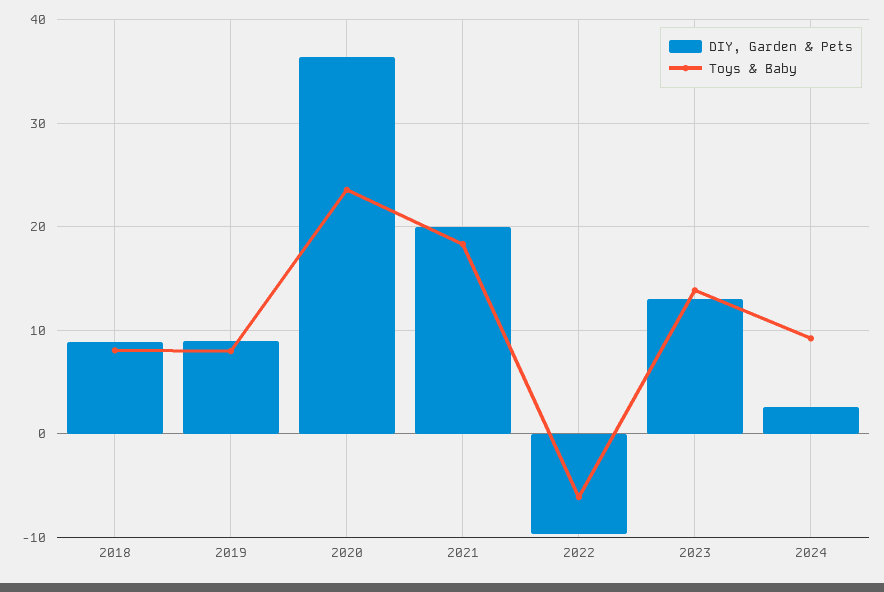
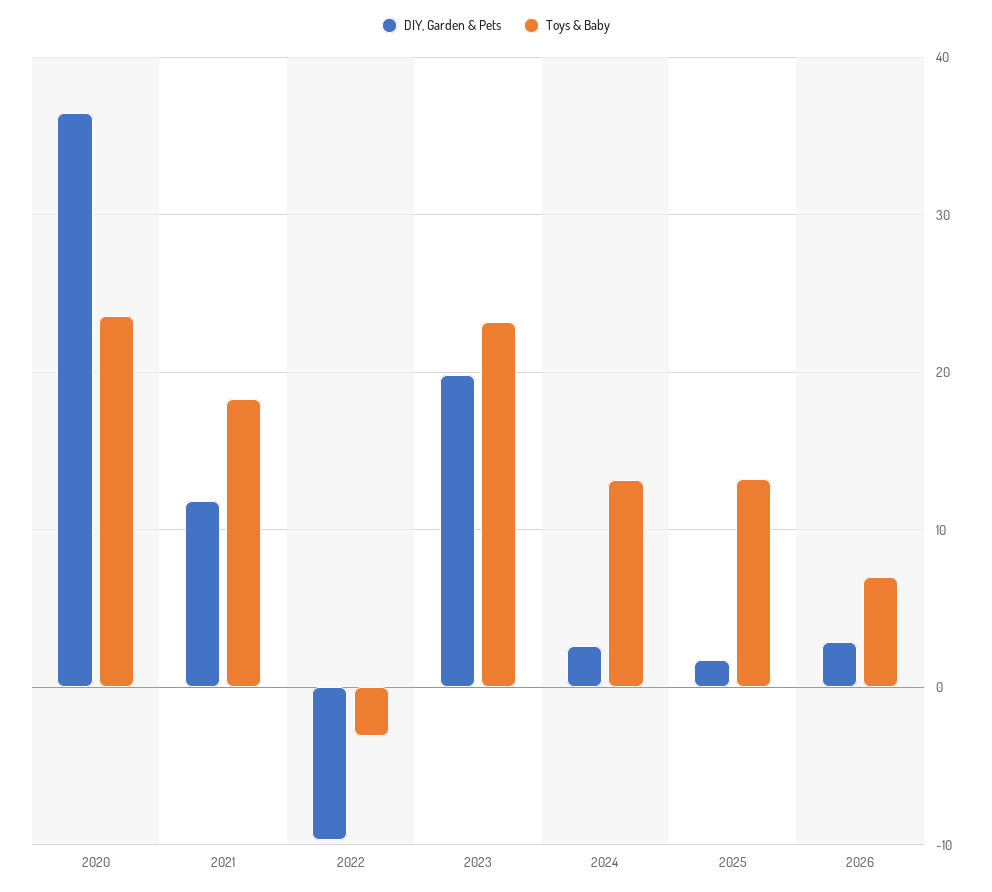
DIY, Garden & Pets, 2018: 9 -> none
Toys & Baby, 2018: 8 -> none
DIY, Garden & Pets, 2019: 9 -> none
Toys & Baby, 2019: 8 -> none
DIY, Garden & Pets, 2021: 20 -> 12
Toys & Baby, 2022: -6 -> -3
DIY, Garden & Pets, 2023: 13 -> 20
Toys & Baby, 2023: 14 -> 23
Toys & Baby, 2024: 9 -> 13
DIY, Garden & Pets, 2025: none -> 2
Toys & Baby, 2025: none -> 13
DIY, Garden & Pets, 2026: none -> 3
Toys & Baby, 2026: none -> 7

